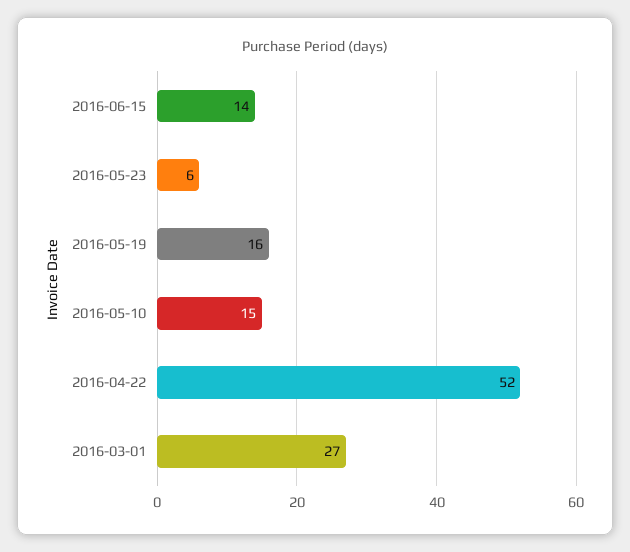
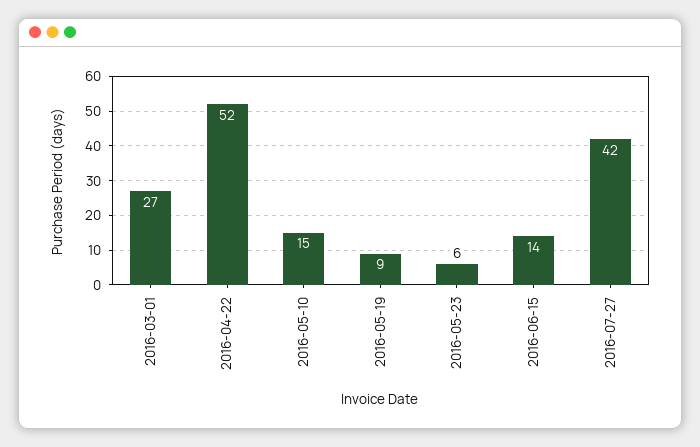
2016-05-19: 16 -> 9
2016-07-27: none -> 42

